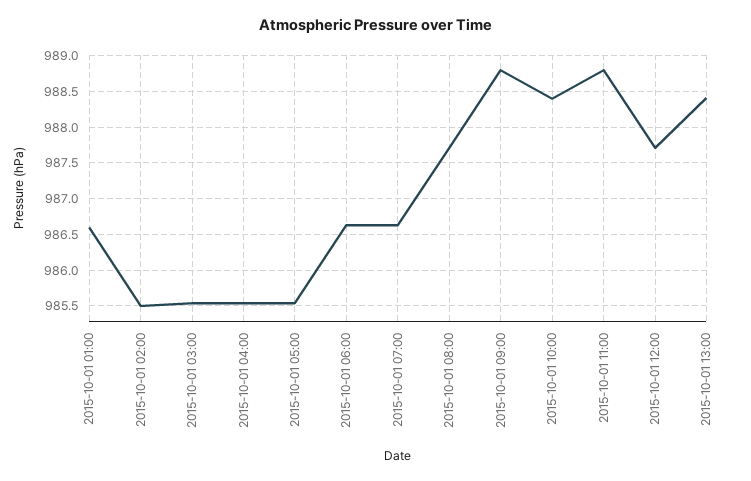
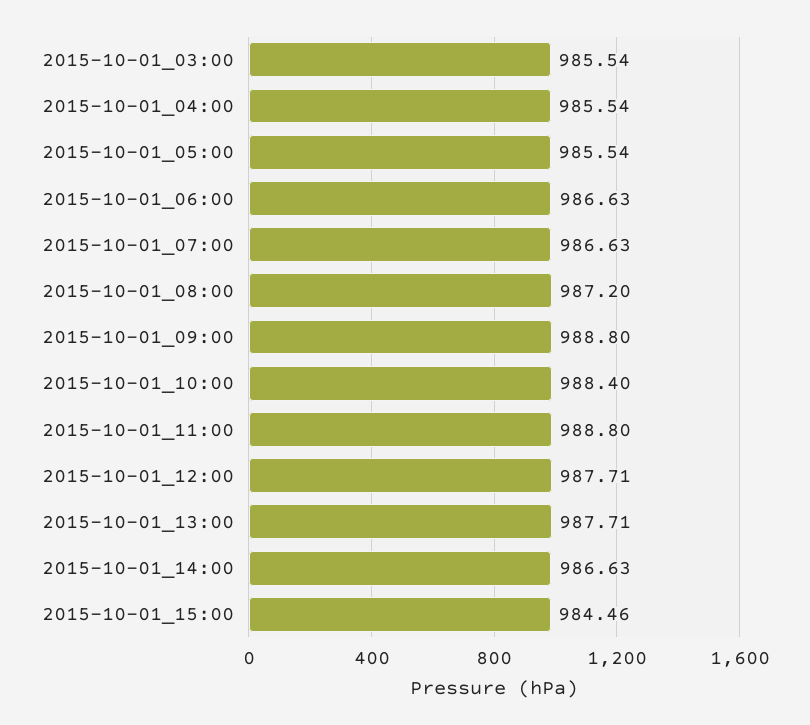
2015-10-01 01:00: 986.6 -> none
2015-10-01 02:00: 985.5 -> none
2015-10-01 08:00: 987.7 -> 987.2
2015-10-01 13:00: 988.4 -> 987.71
2015-10-01_14:00: none -> 986.63
2015-10-01_15:00: none -> 984.46

